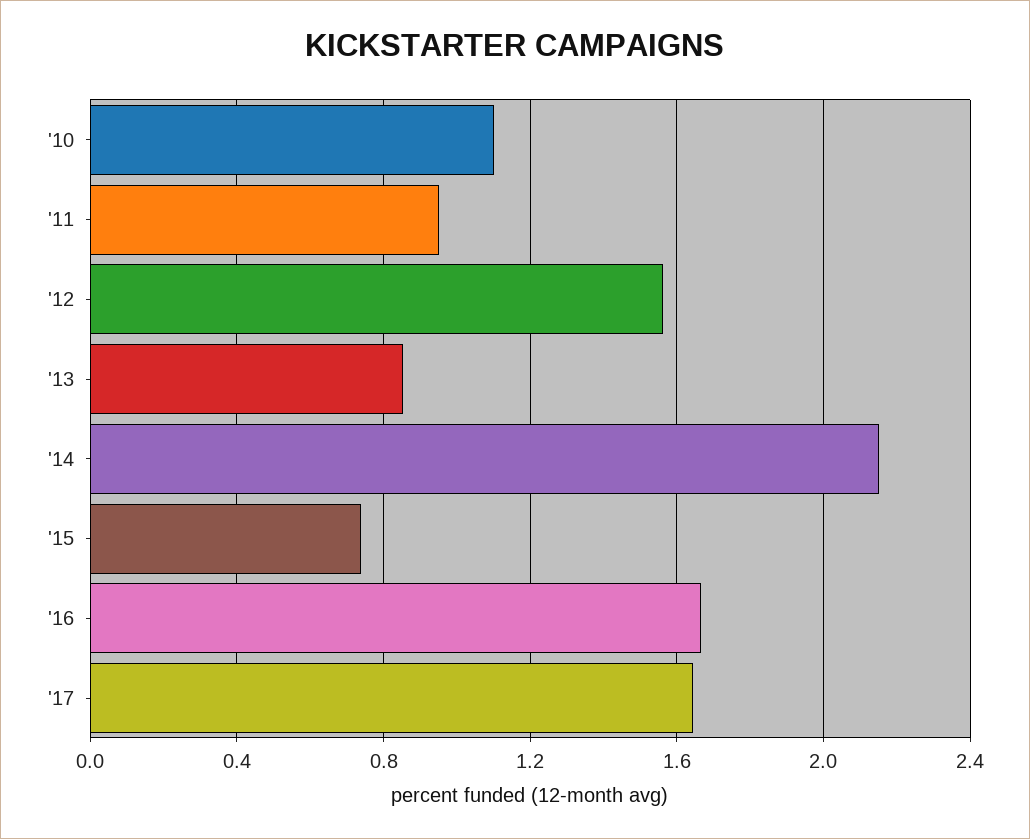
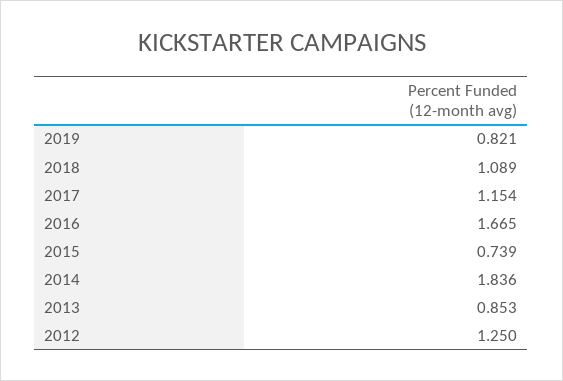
'10: 1.1 -> none
'11: 0.95 -> none
'12: 1.55 -> 1.25
'14: 2.15 -> 1.836
'17: 1.65 -> 1.154
2019: none -> 0.821
2018: none -> 1.089

